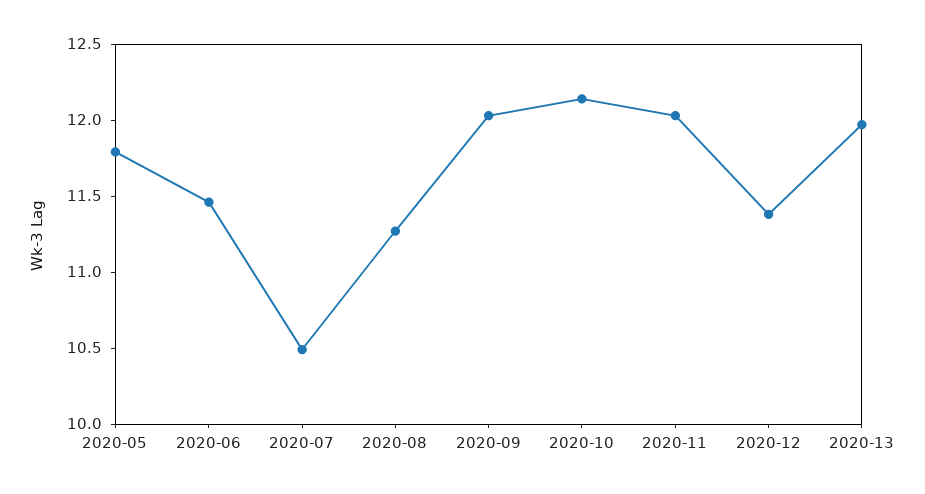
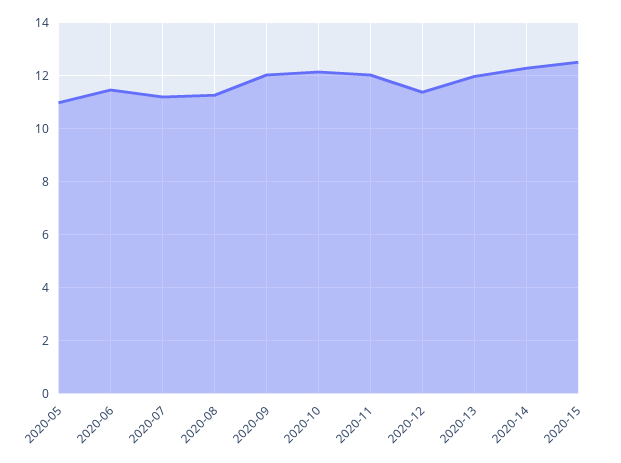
2020-05: 11.8 -> 11
2020-07: 10.5 -> 11.25
2020-14: none -> 12.25
2020-15: none -> 12.5

